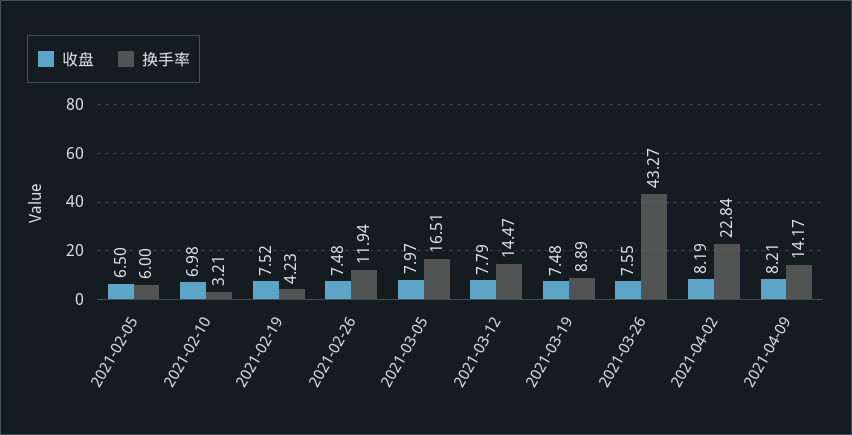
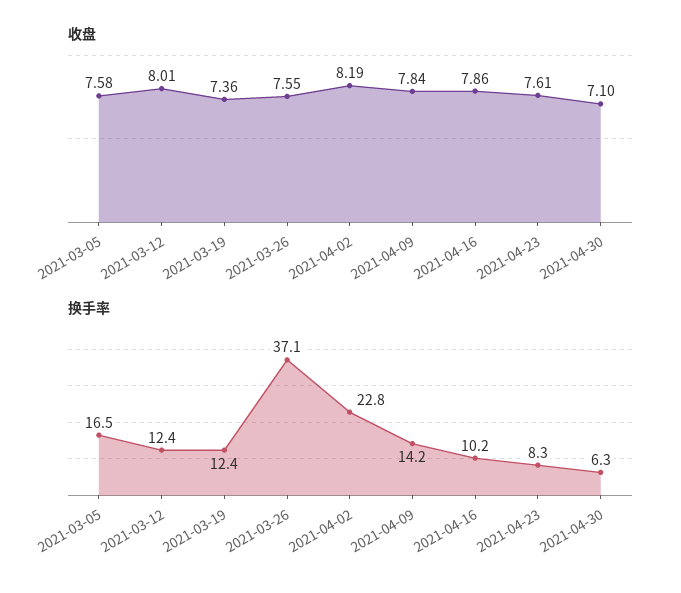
收盘, 2021-02-05: 6.5 -> none
换手率, 2021-02-05: 6 -> none
收盘, 2021-02-10: 6.98 -> none
换手率, 2021-02-10: 3.21 -> none
收盘, 2021-02-19: 7.52 -> none
换手率, 2021-02-19: 4.23 -> none
收盘, 2021-02-26: 7.48 -> none
换手率, 2021-02-26: 11.94 -> none
收盘, 2021-03-05: 7.97 -> 7.58
收盘, 2021-03-12: 7.79 -> 8.01
换手率, 2021-03-12: 14.47 -> 12.4
收盘, 2021-03-19: 7.48 -> 7.36
换手率, 2021-03-19: 8.89 -> 12.4
换手率, 2021-03-26: 43.27 -> 37.1
收盘, 2021-04-09: 8.21 -> 7.84
收盘, 2021-04-16: none -> 7.86
收盘, 2021-04-23: none -> 7.61
收盘, 2021-04-30: none -> 7.1
换手率, 2021-04-16: none -> 10.2
换手率, 2021-04-23: none -> 8.3
换手率, 2021-04-30: none -> 6.3

